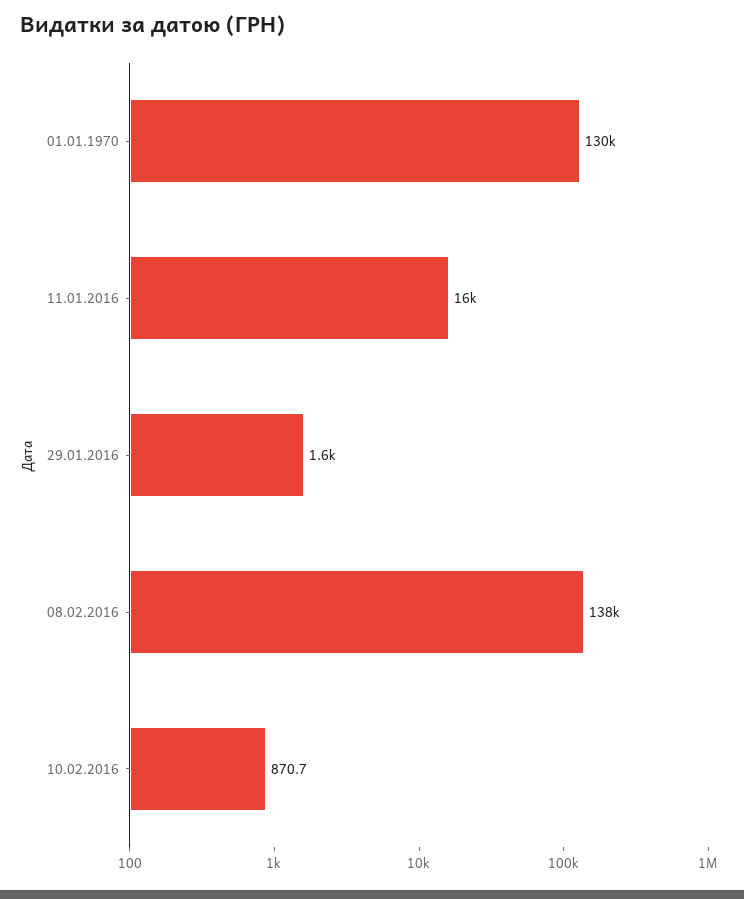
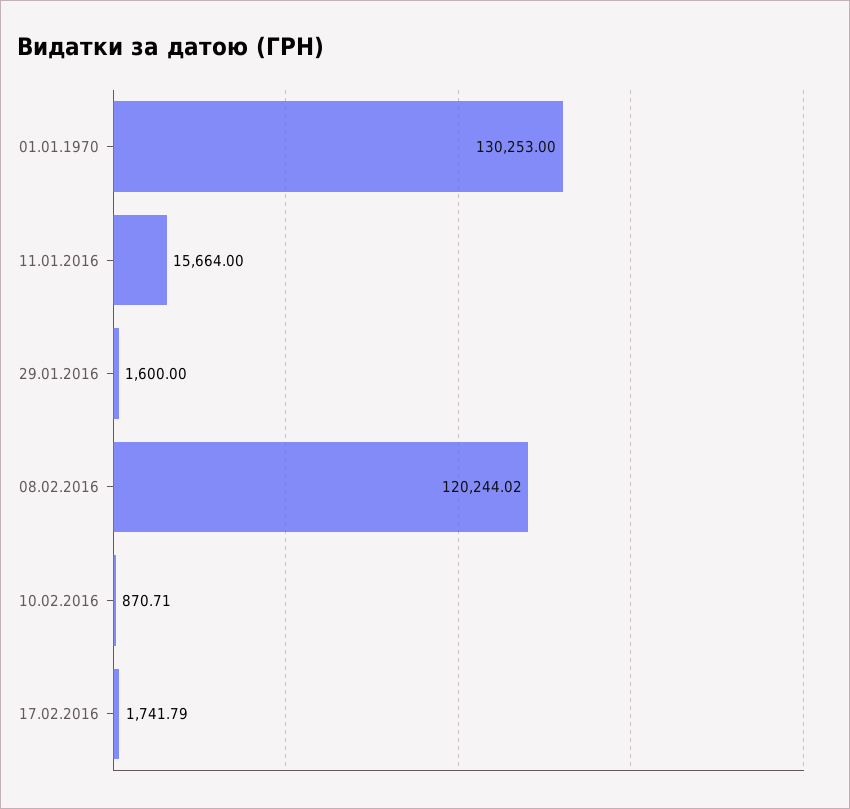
08.02.2016: 138000 -> 120244.02
17.02.2016: none -> 1741.79

